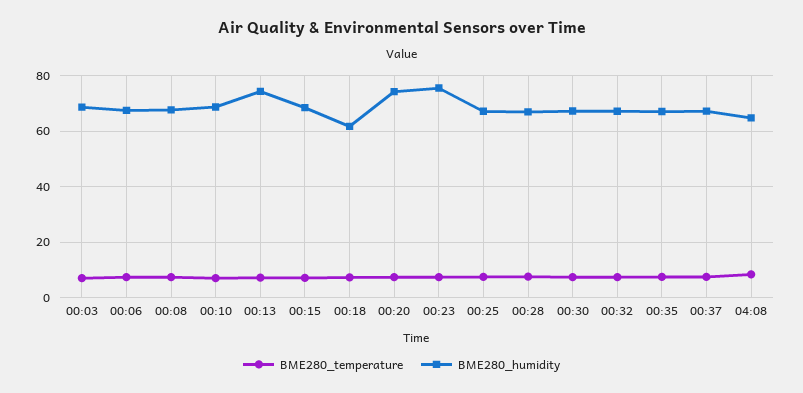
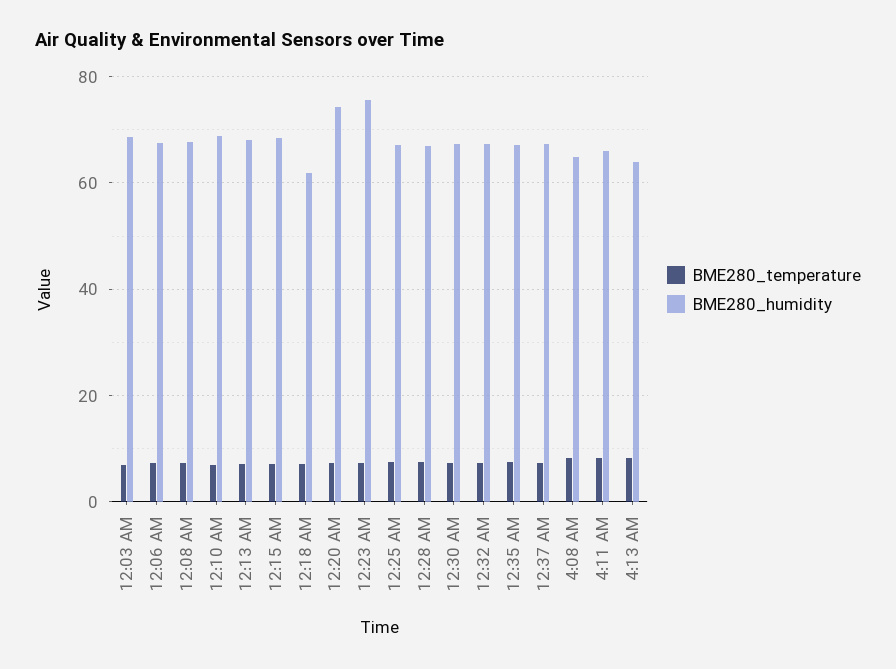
BME280_humidity, 00:13: 75 -> 68
BME280_temperature, 4:11 AM: none -> 8
BME280_humidity, 4:11 AM: none -> 66
BME280_temperature, 4:13 AM: none -> 8
BME280_humidity, 4:13 AM: none -> 64

